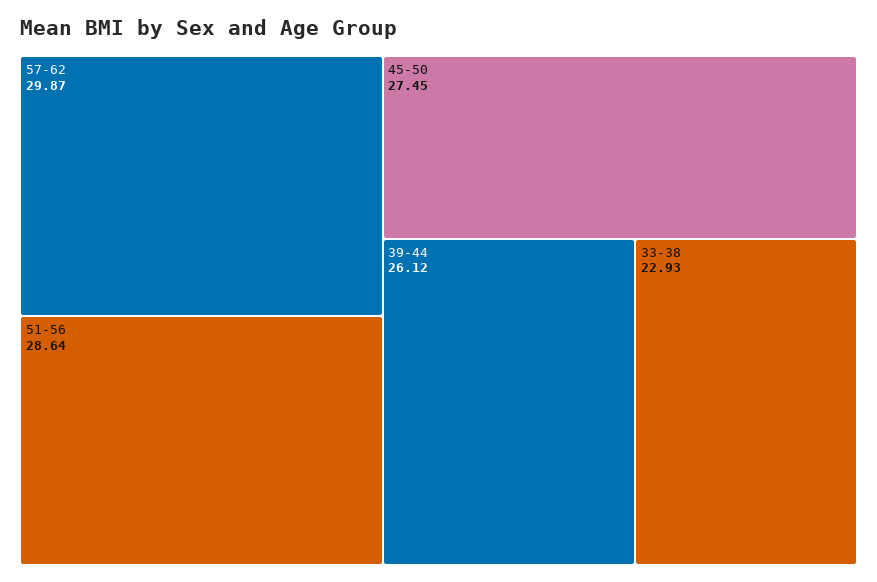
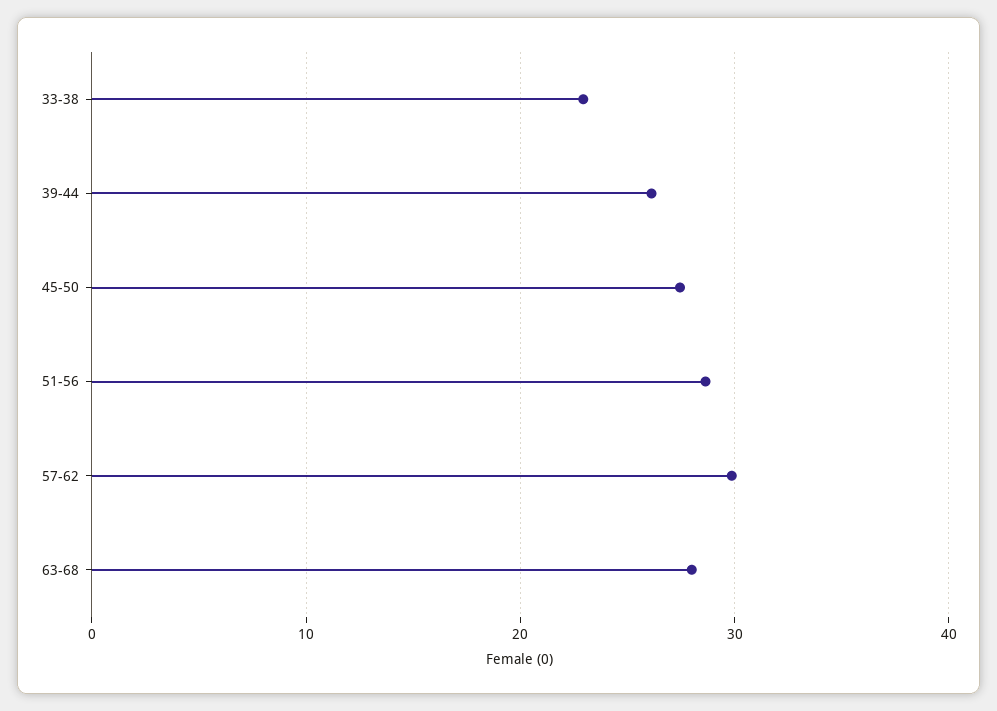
63-68: none -> 28

